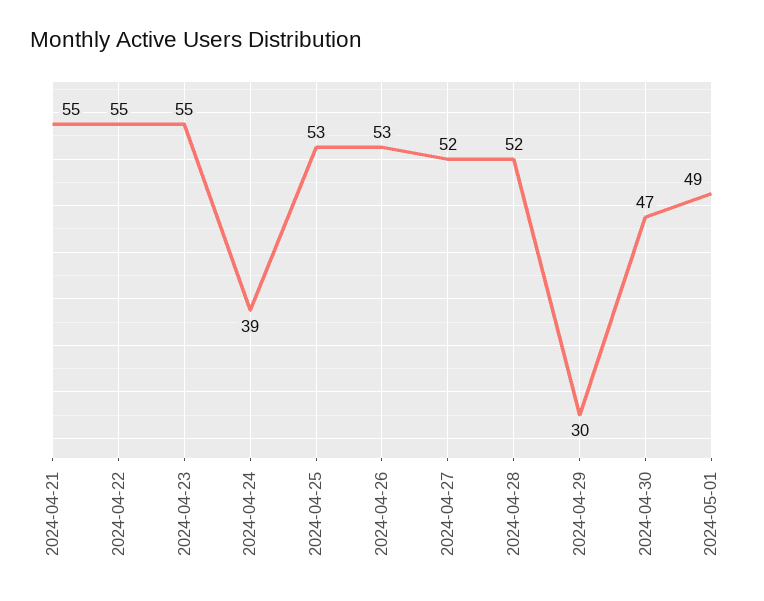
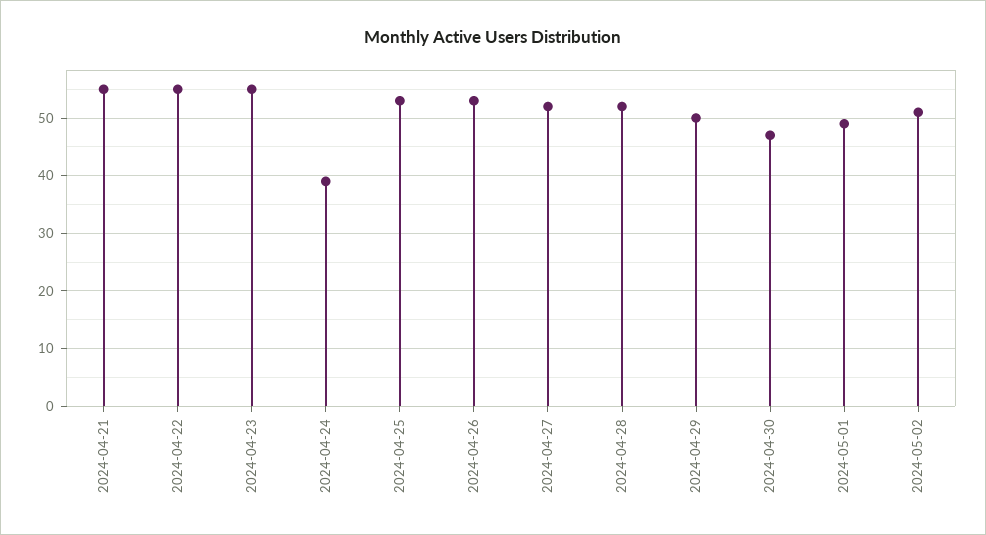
2024-04-29: 30 -> 50
2024-05-02: none -> 50

